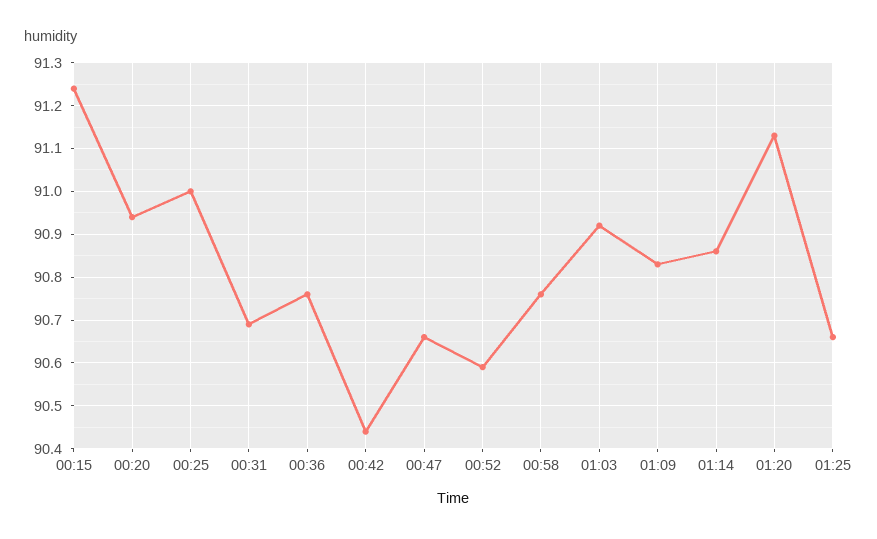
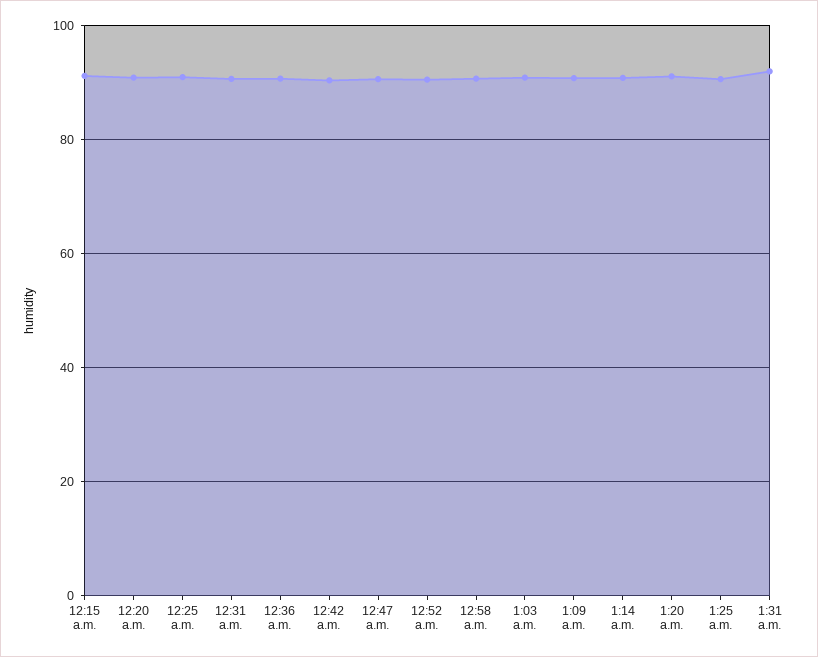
1:31 a.m.: none -> 92

